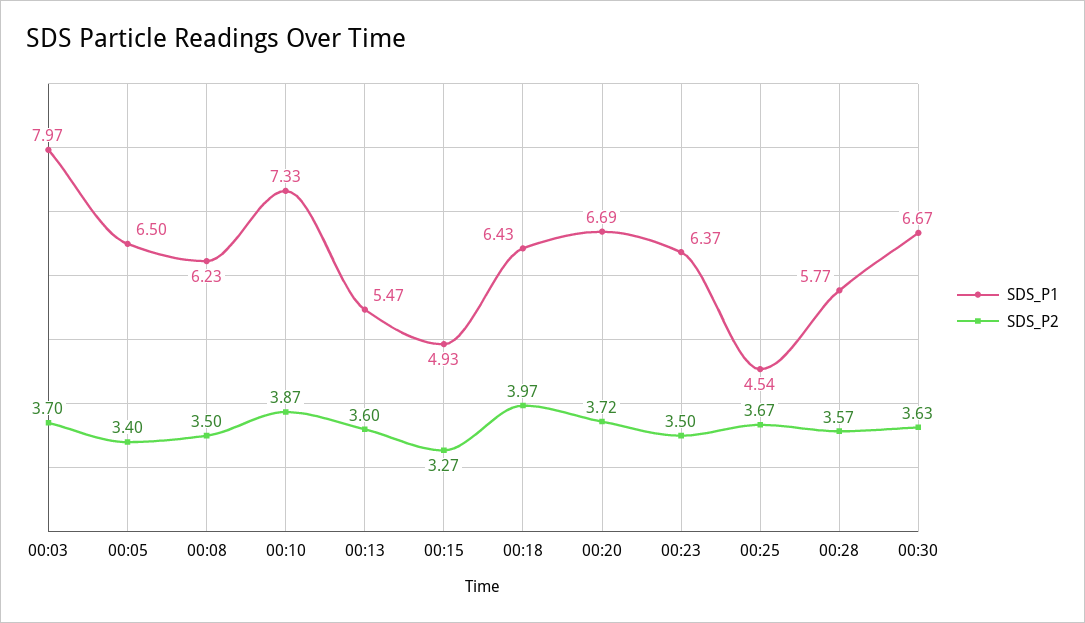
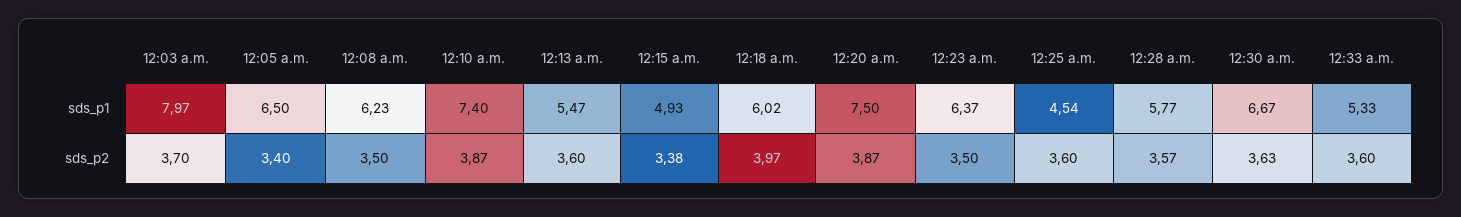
SDS_P1, 00:10: 7.33 -> 7.4
SDS_P2, 00:15: 3.27 -> 3.38
SDS_P1, 00:18: 6.43 -> 6.02
SDS_P1, 00:20: 6.69 -> 7.5
SDS_P2, 00:20: 3.72 -> 3.87
SDS_P2, 00:25: 3.67 -> 3.6
SDS_P1, 12:33 a.m.: none -> 5.33
SDS_P2, 12:33 a.m.: none -> 3.6

